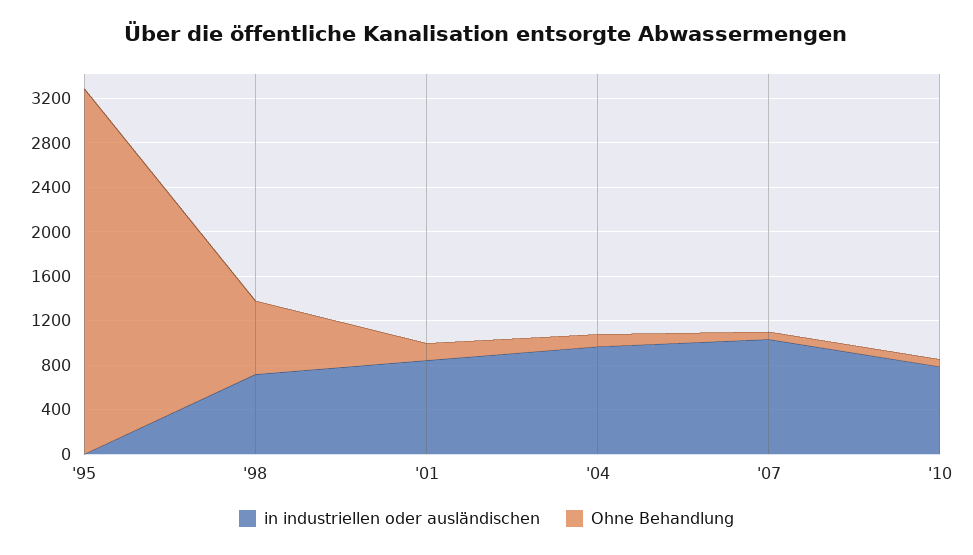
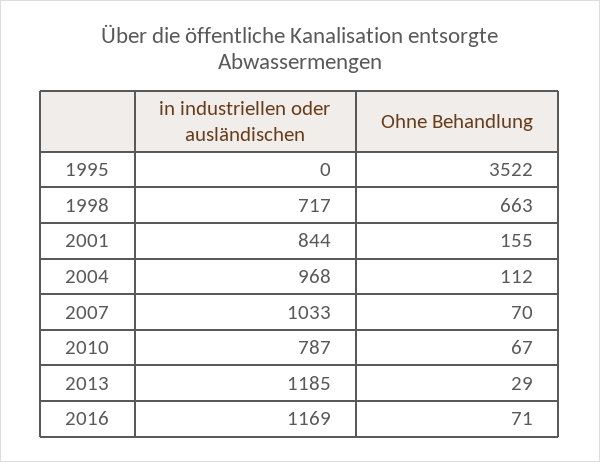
Ohne Behandlung, '95: 3300 -> 3522
in industriellen oder ausländischen, 2013: none -> 1185
Ohne Behandlung, 2013: none -> 29
in industriellen oder ausländischen, 2016: none -> 1169
Ohne Behandlung, 2016: none -> 71

